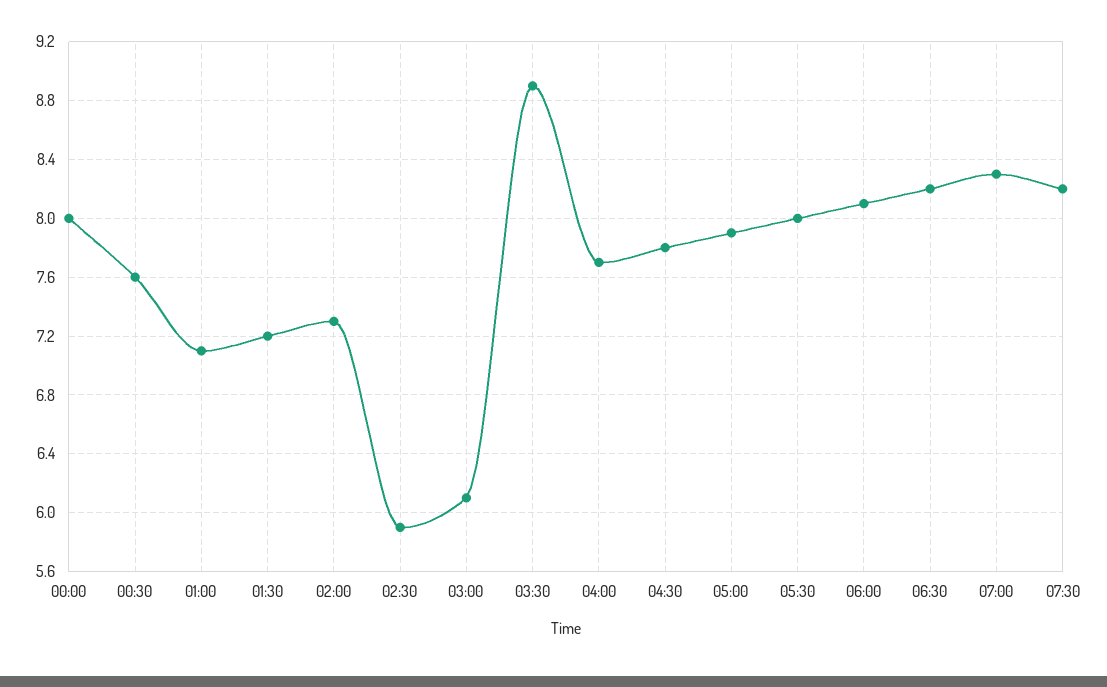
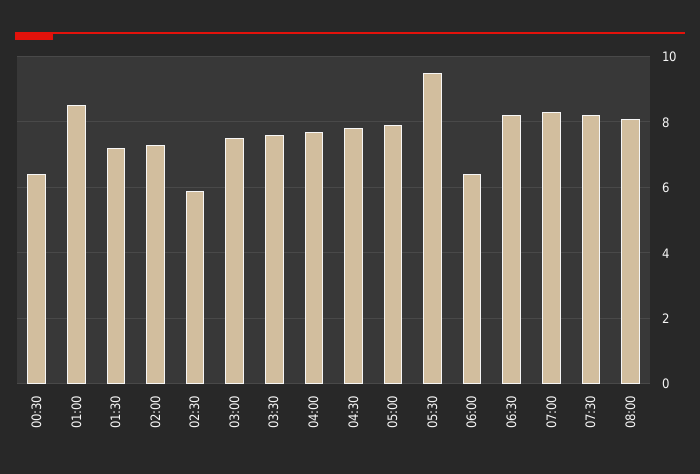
00:00: 8 -> none
00:30: 7.6 -> 6.5
01:00: 7.1 -> 8.5
03:00: 6.1 -> 7.5
03:30: 8.9 -> 7.5
05:30: 8 -> 9.5
06:00: 8.1 -> 6.5
08:00: none -> 8

